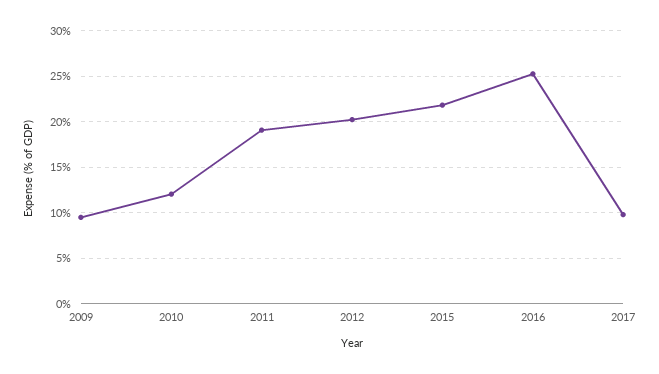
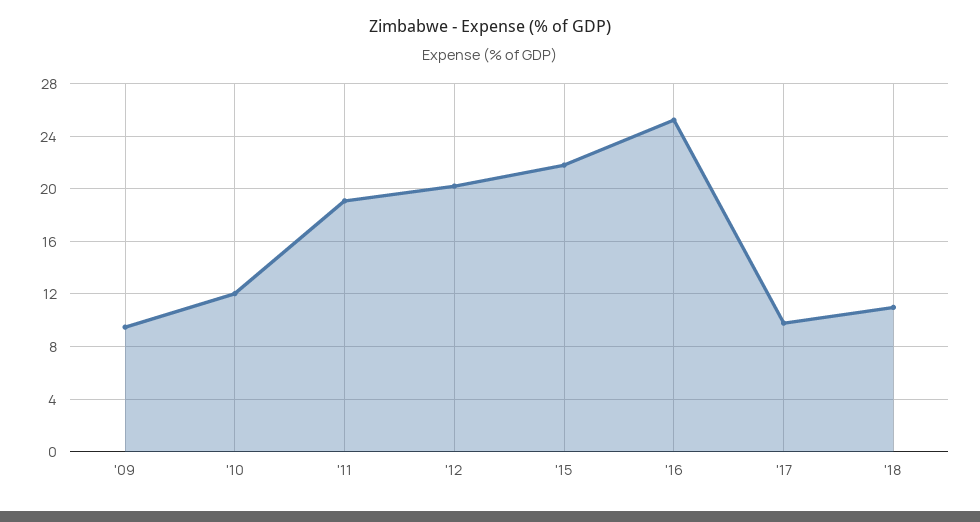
'18: none -> 11

